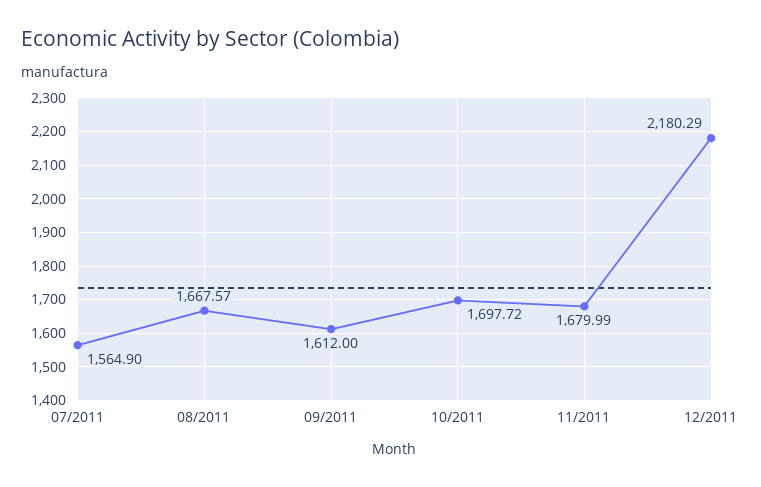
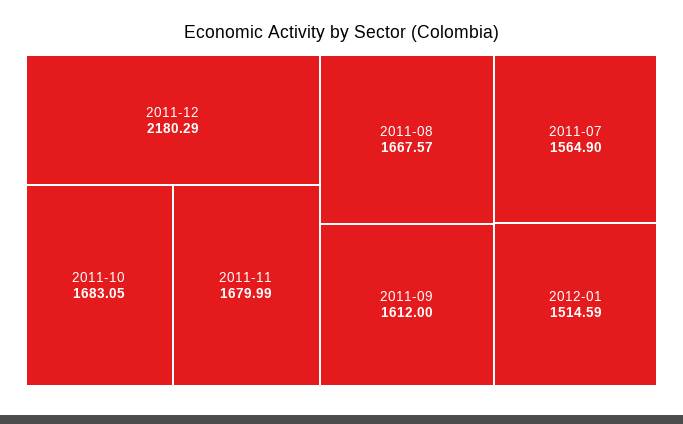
10/2011: 1697.72 -> 1683.05
2012-01: none -> 1514.59

